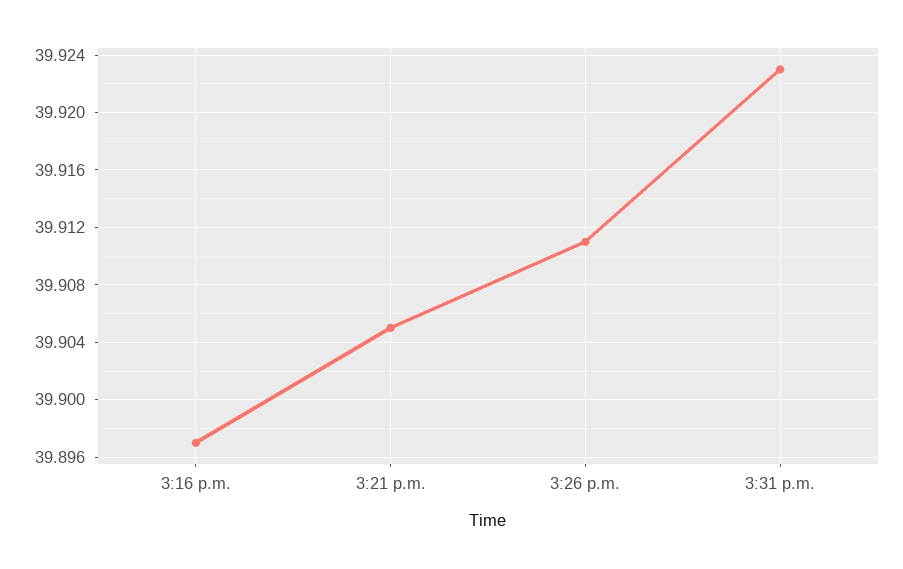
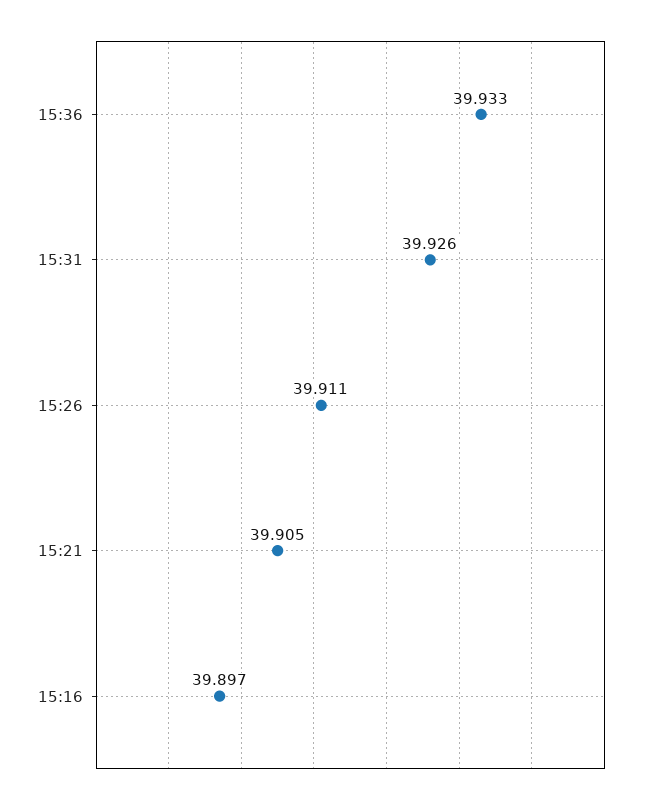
3:31 p.m.: 39.923 -> 39.926
15:36: none -> 39.933

